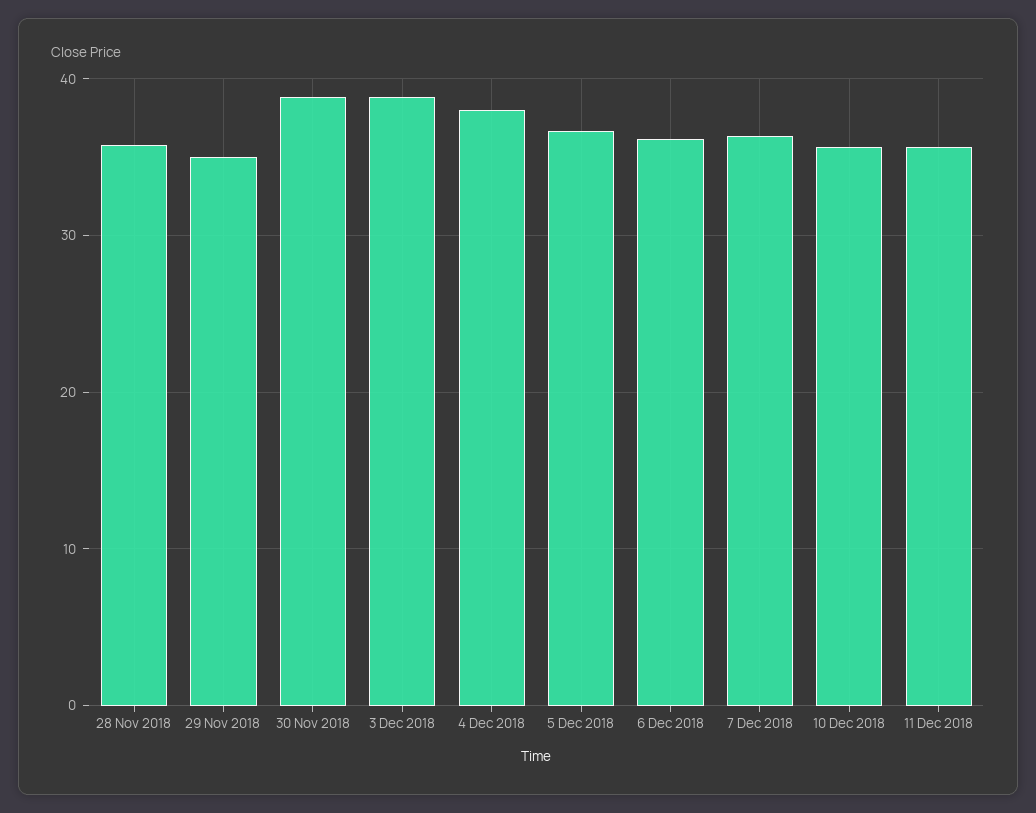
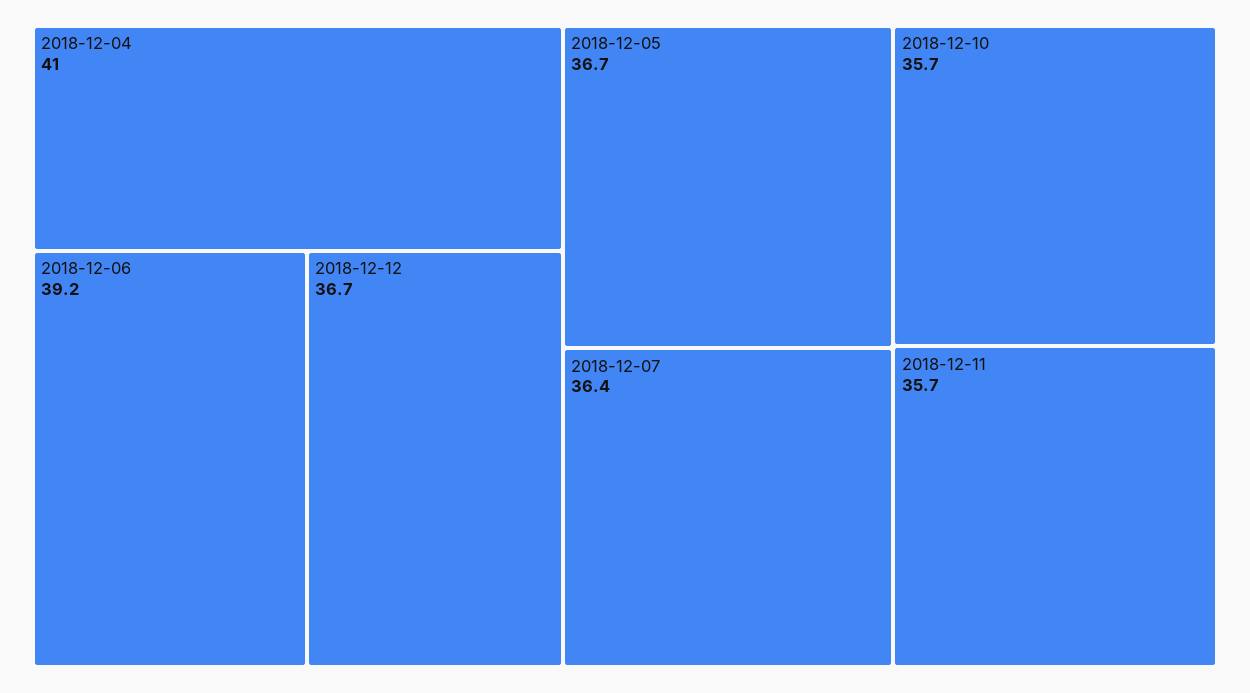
28 Nov 2018: 36 -> none
29 Nov 2018: 35 -> none
30 Nov 2018: 39 -> none
3 Dec 2018: 39 -> none
4 Dec 2018: 38 -> 41
6 Dec 2018: 36 -> 39.2
2018-12-12: none -> 36.7

